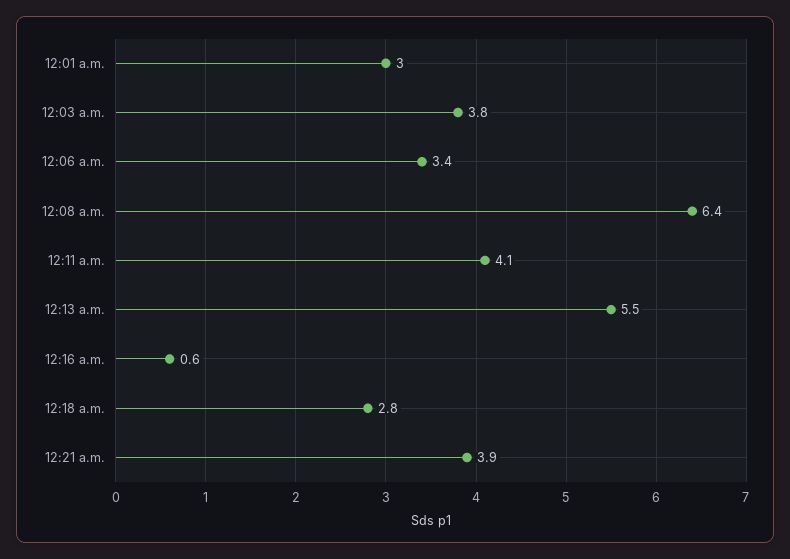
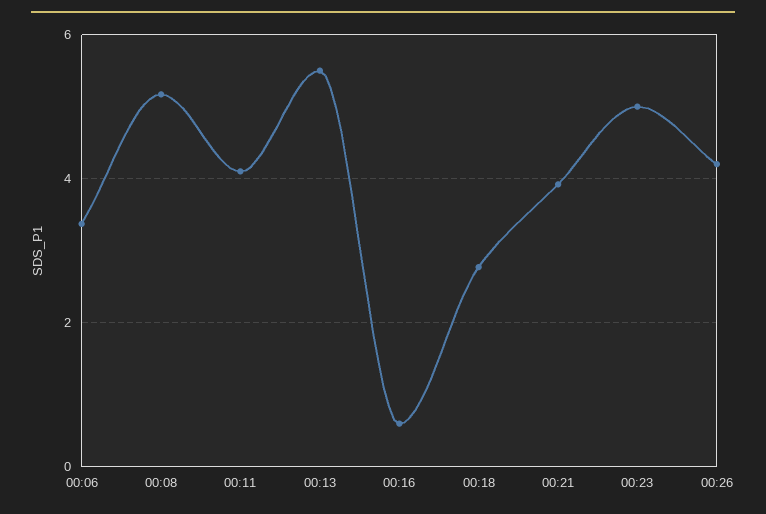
12:01 a.m.: 3 -> none
12:03 a.m.: 3.8 -> none
12:08 a.m.: 6.4 -> 5.2
00:23: none -> 5
00:26: none -> 4.2

